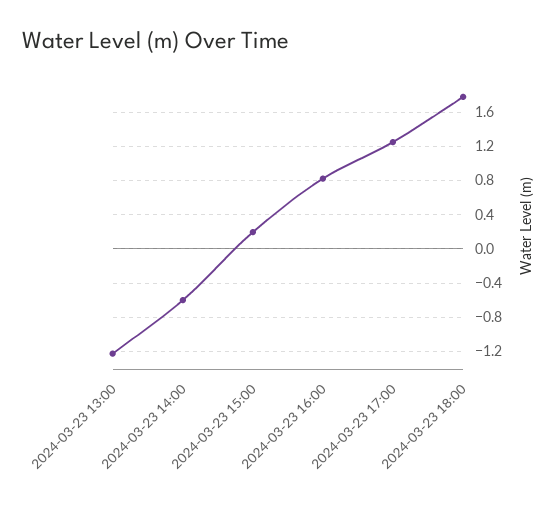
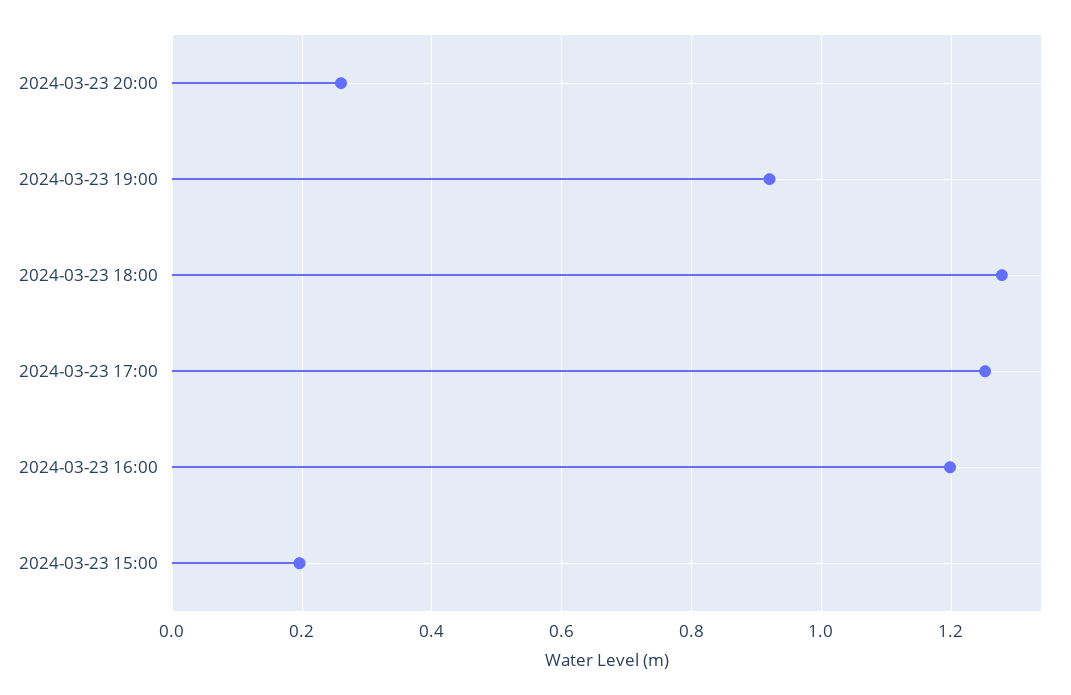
2024-03-23 13:00: -1.2 -> none
2024-03-23 14:00: -0.6 -> none
2024-03-23 16:00: 0.8 -> 1.2
2024-03-23 18:00: 1.8 -> 1.28
2024-03-23 20:00: none -> 0.26
2024-03-23 19:00: none -> 0.92

